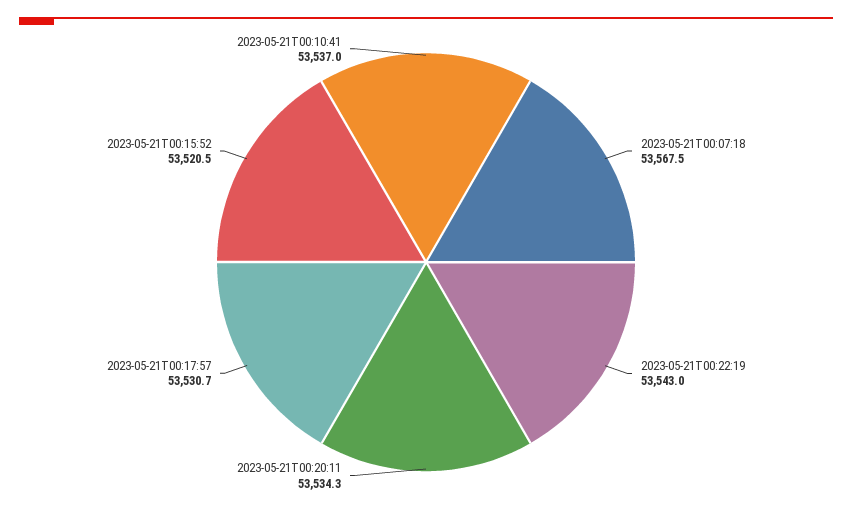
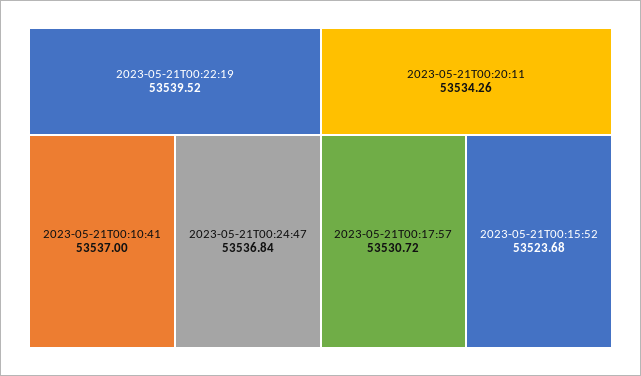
2023-05-21T00:07:18: 53567.5 -> none
2023-05-21T00:22:19: 53543 -> 53539.52
2023-05-21T00:15:52: 53520.5 -> 53523.68
2023-05-21T00:24:47: none -> 53536.84

